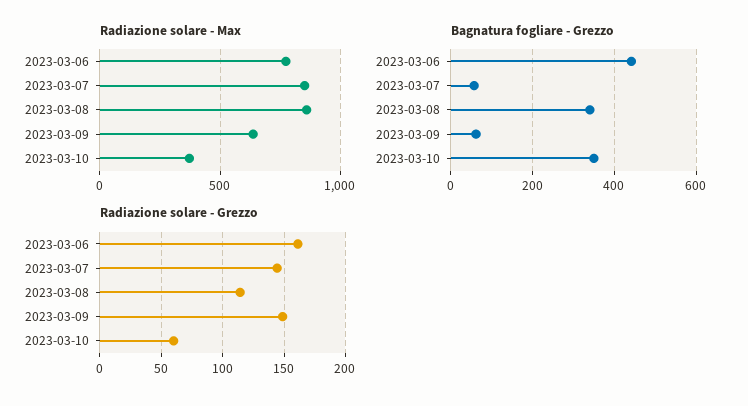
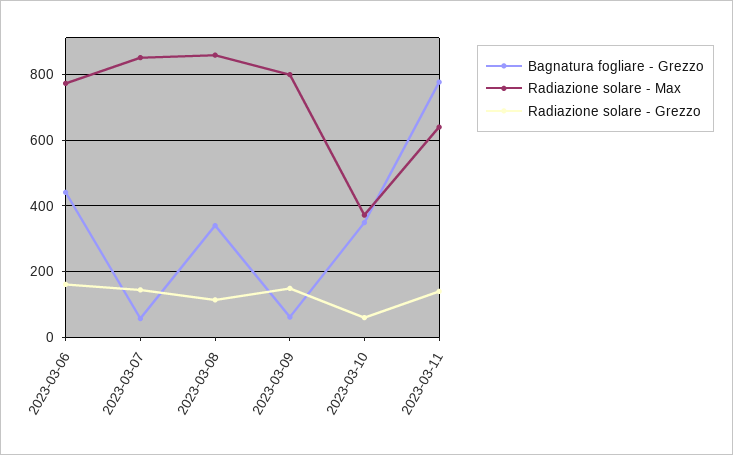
Radiazione solare - Max, 2023-03-09: 650 -> 800
Bagnatura fogliare - Grezzo, 2023-03-11: none -> 780
Radiazione solare - Max, 2023-03-11: none -> 640
Radiazione solare - Grezzo, 2023-03-11: none -> 140

